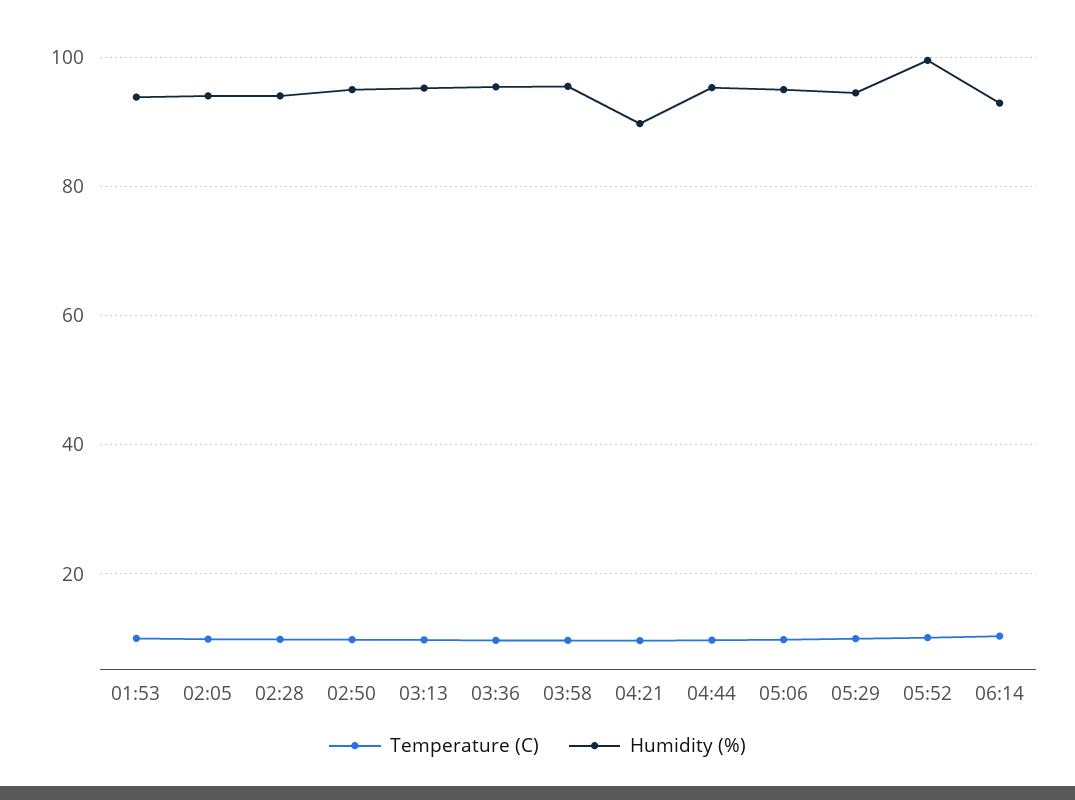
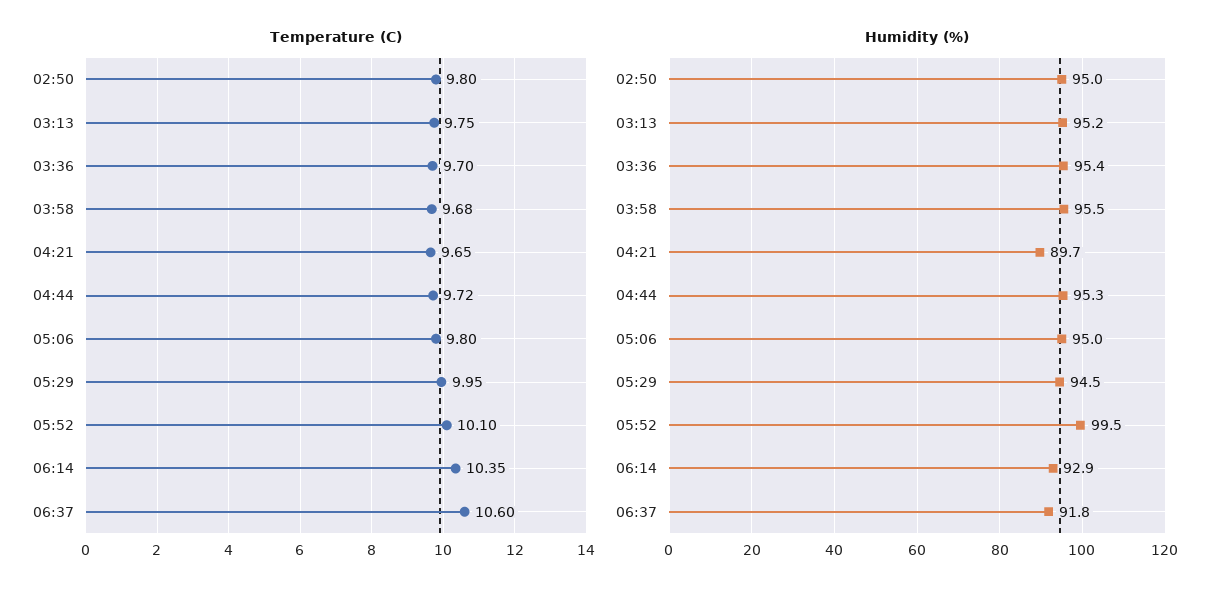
Temperature (C), 01:53: 10 -> none
Humidity (%), 01:53: 94 -> none
Temperature (C), 02:05: 10 -> none
Humidity (%), 02:05: 94 -> none
Temperature (C), 02:28: 10 -> none
Humidity (%), 02:28: 94 -> none
Temperature (C), 06:37: none -> 10.6
Humidity (%), 06:37: none -> 91.8

